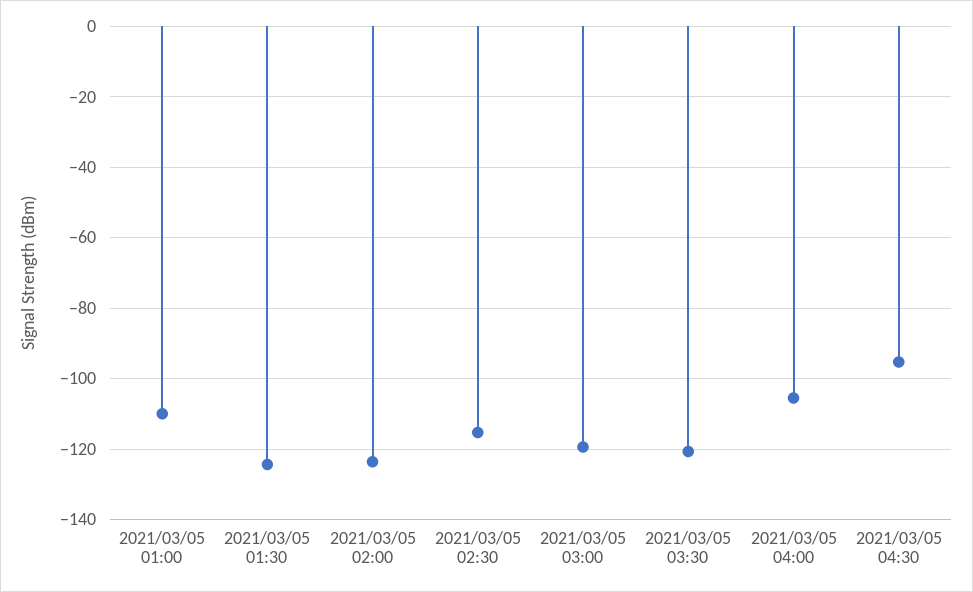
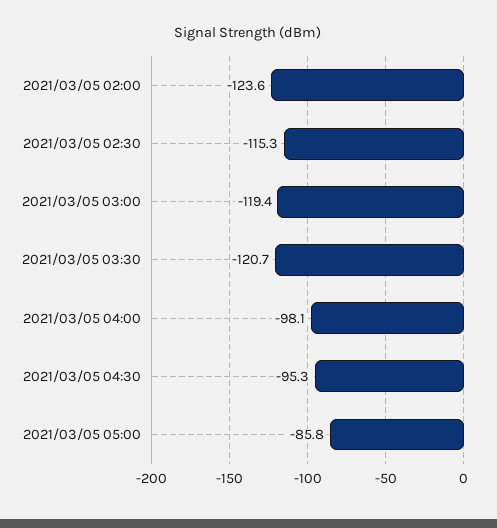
2021/03/05 01:00: -110 -> none
2021/03/05 01:30: -124 -> none
2021/03/05 04:00: -106 -> -98.1
2021/03/05 05:00: none -> -85.8

